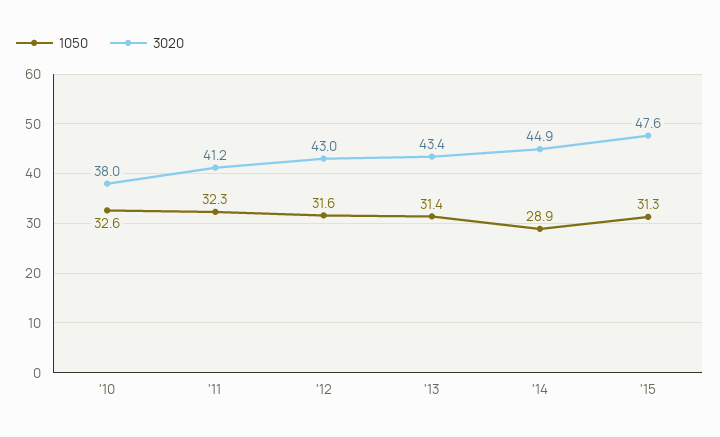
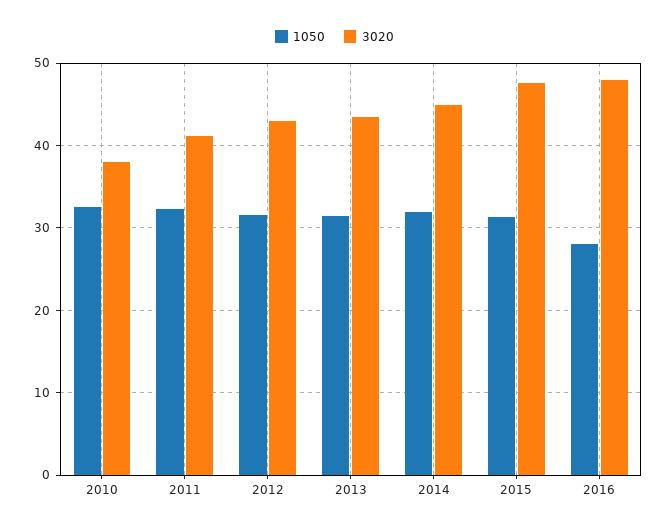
1050, '14: 28.9 -> 32
1050, 2016: none -> 28
3020, 2016: none -> 48

